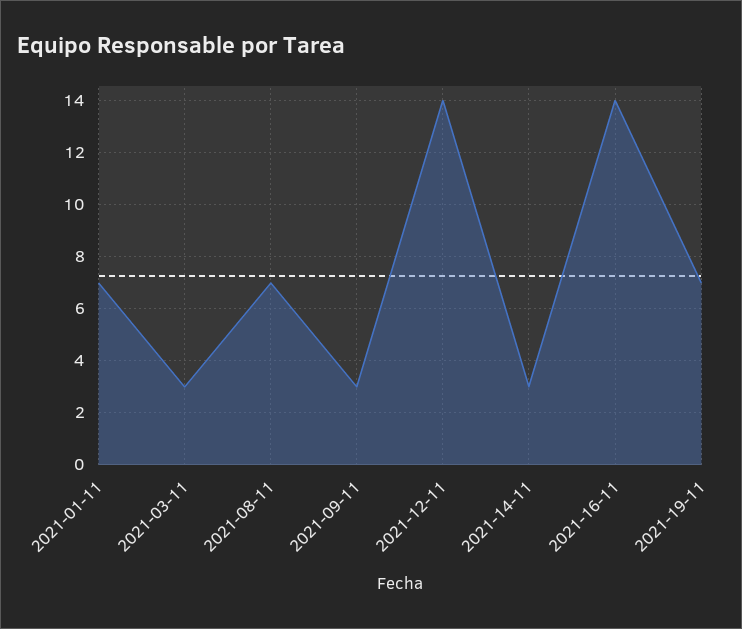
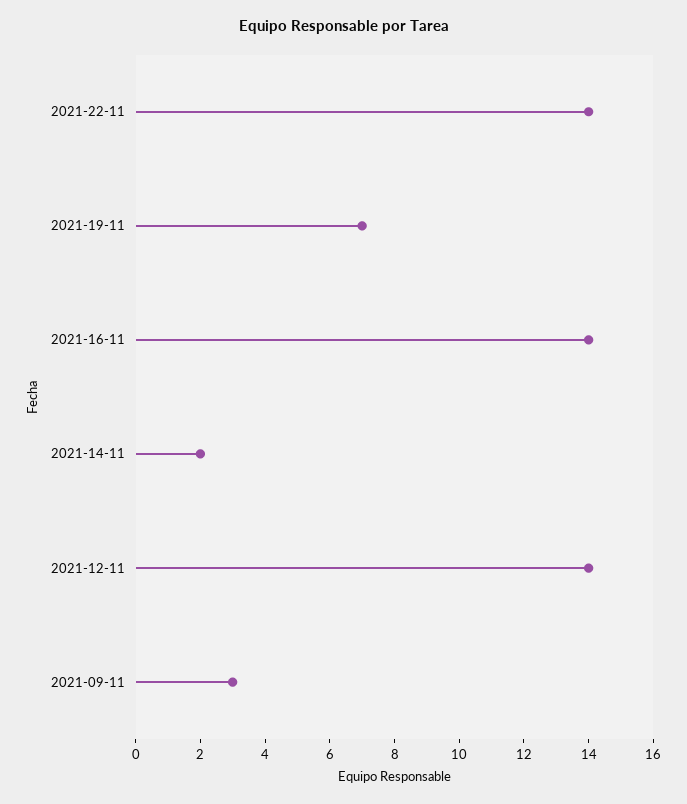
2021-01-11: 7 -> none
2021-03-11: 3 -> none
2021-08-11: 7 -> none
2021-14-11: 3 -> 2
2021-22-11: none -> 14

